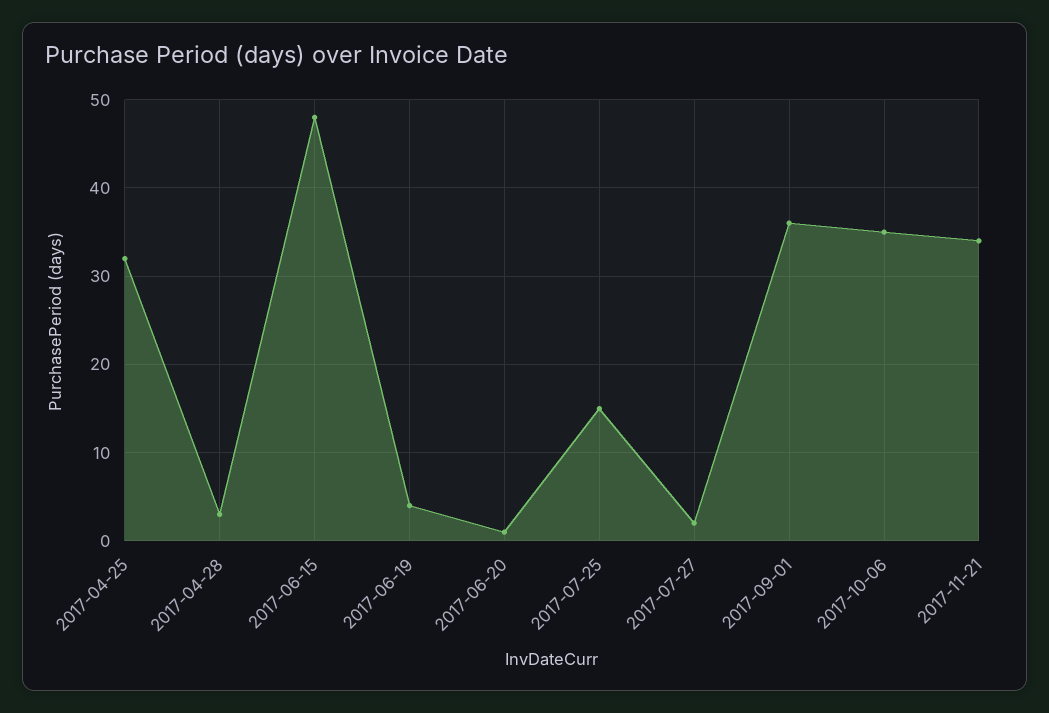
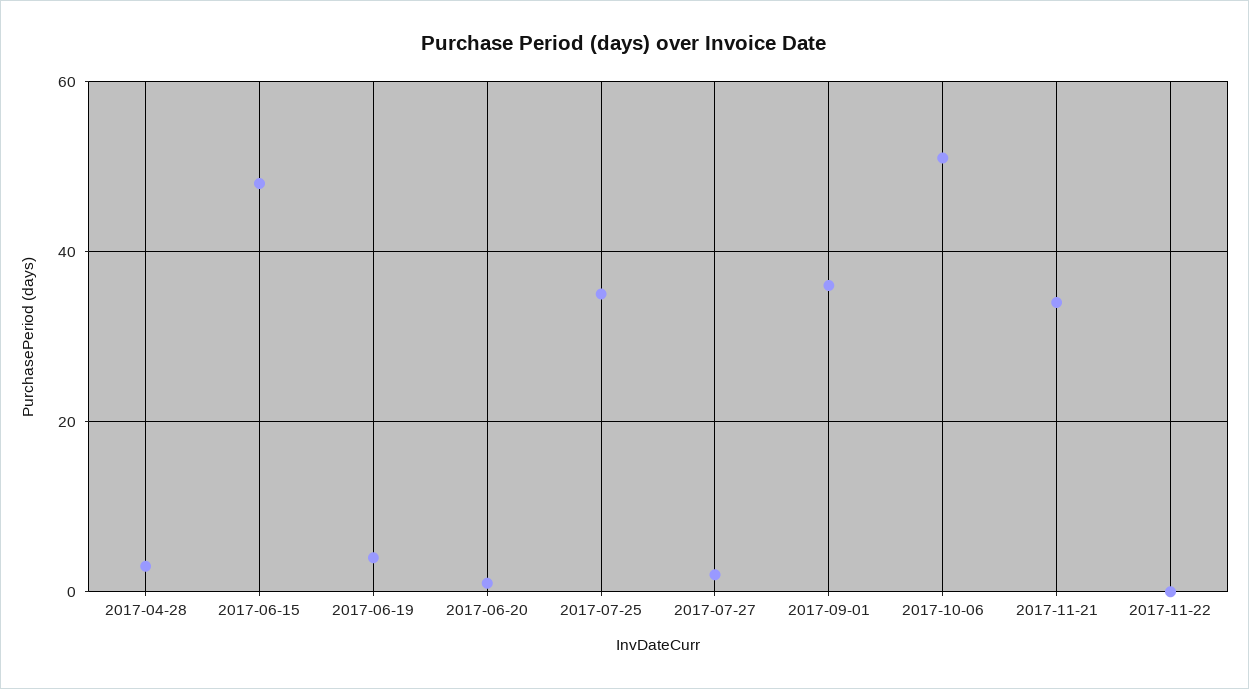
2017-04-25: 32 -> none
2017-07-25: 15 -> 35
2017-10-06: 35 -> 50
2017-11-22: none -> 0

